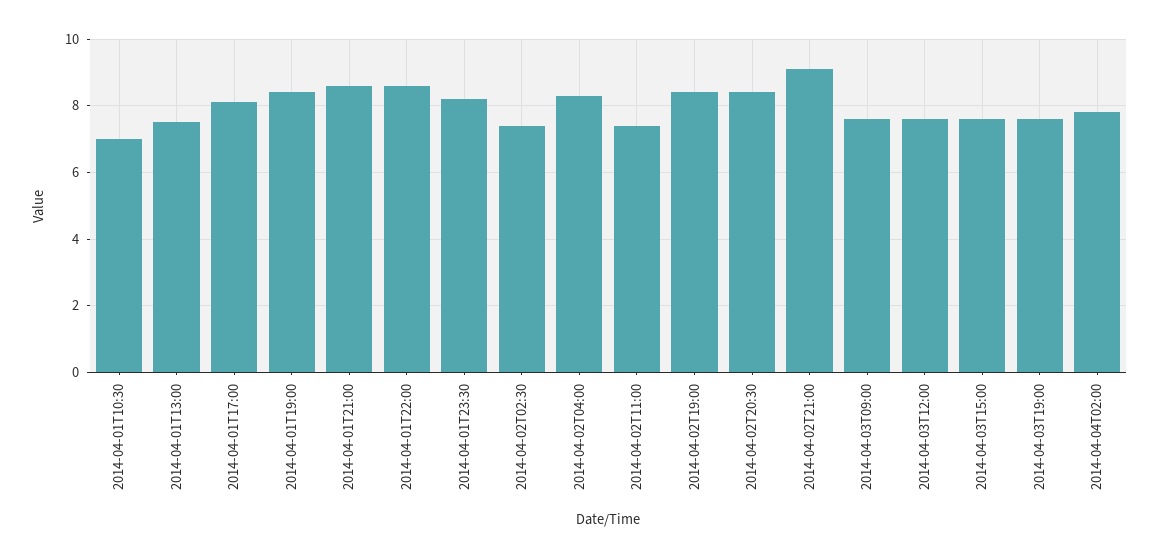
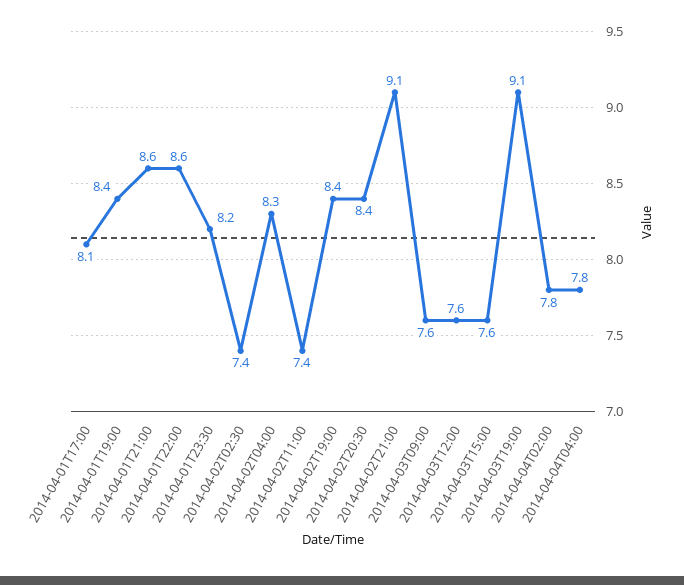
2014-04-01T10:30: 7 -> none
2014-04-01T13:00: 7.5 -> none
2014-04-03T19:00: 7.5 -> 9.1
2014-04-04T04:00: none -> 7.8

